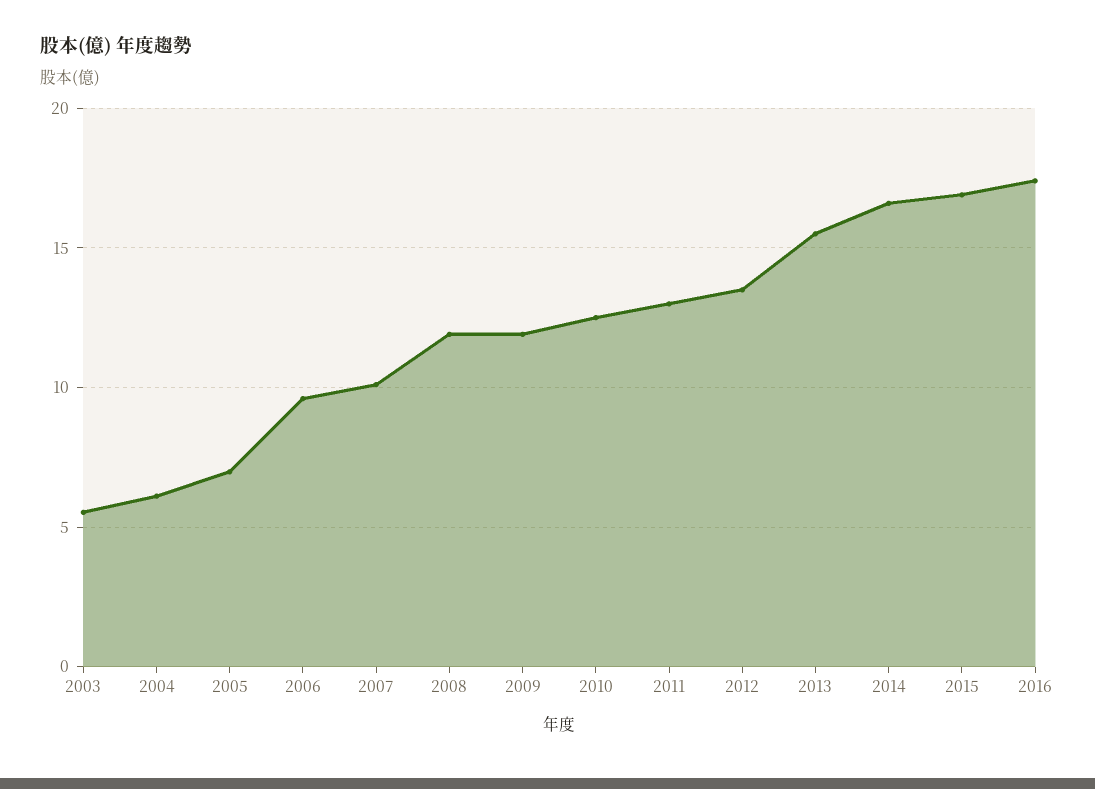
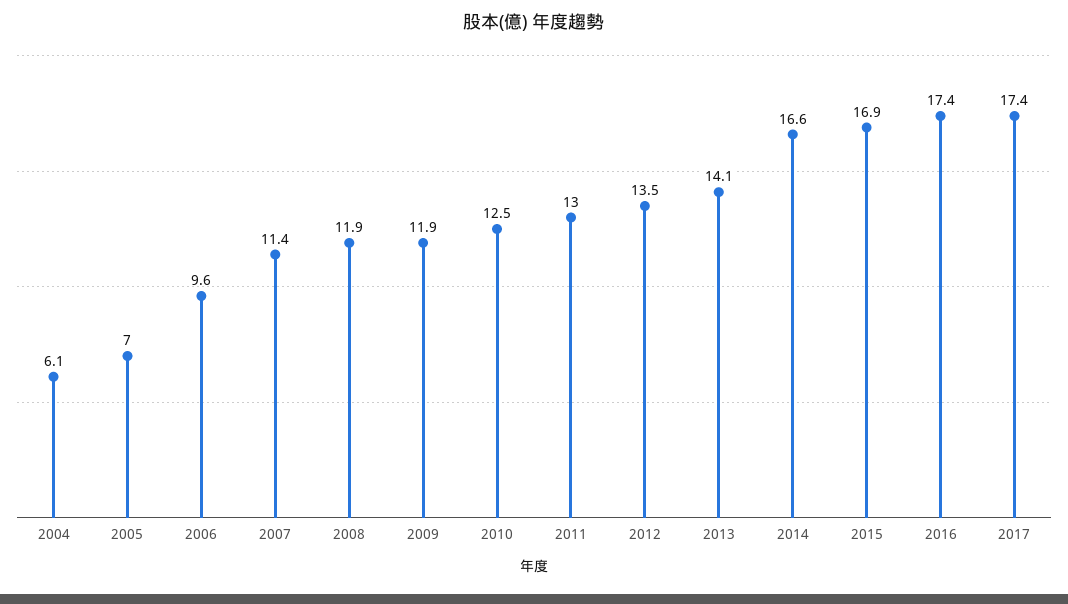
2003: 5.5 -> none
2007: 10 -> 11.4
2013: 15.5 -> 14.1
2017: none -> 17.4

